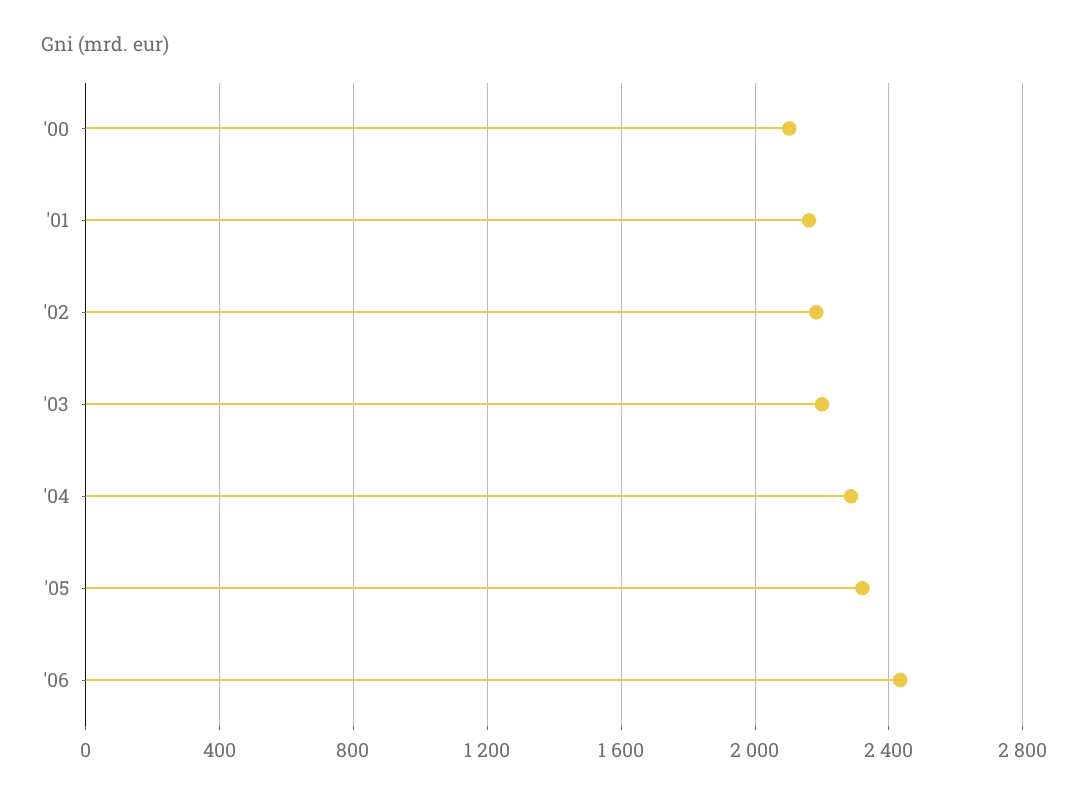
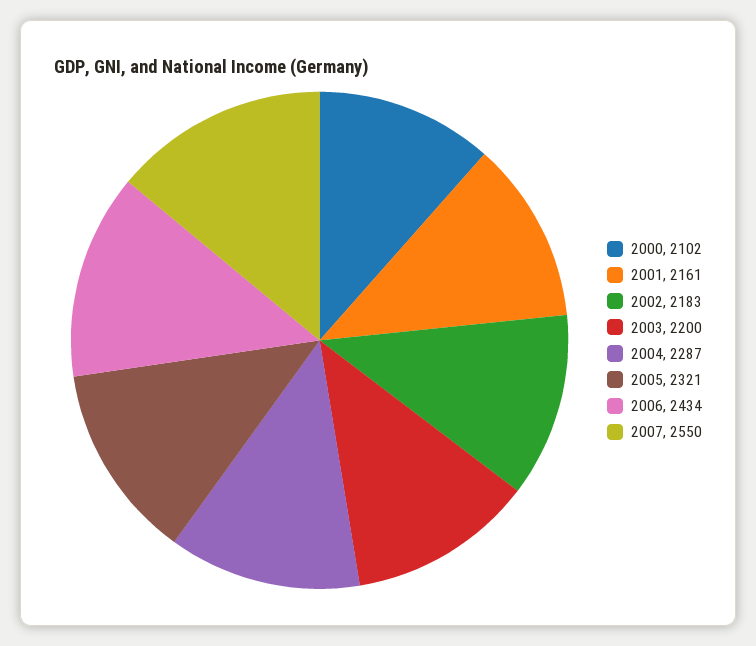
2007: none -> 2550

